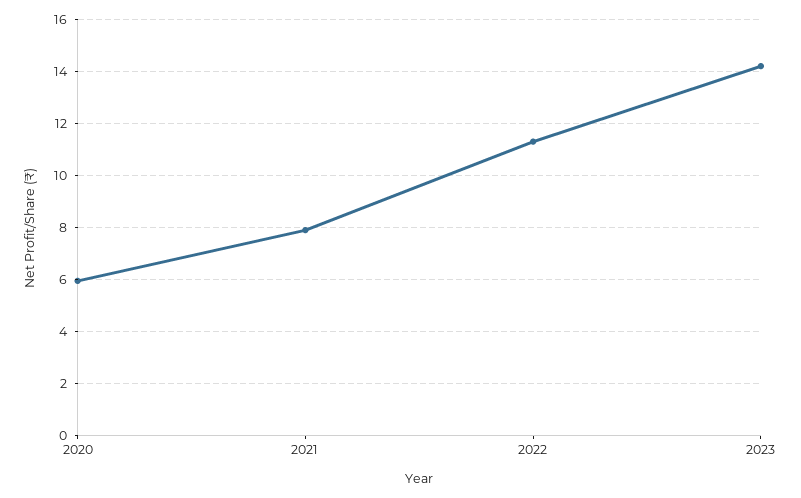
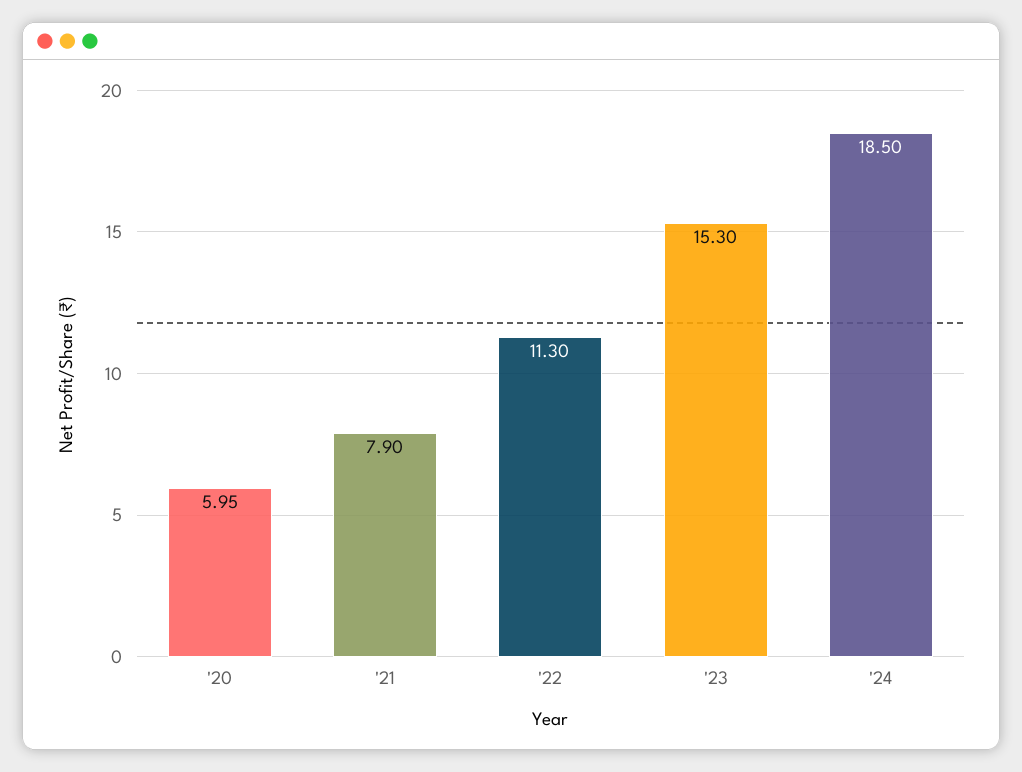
2023: 14.25 -> 15.3
'24: none -> 18.5

